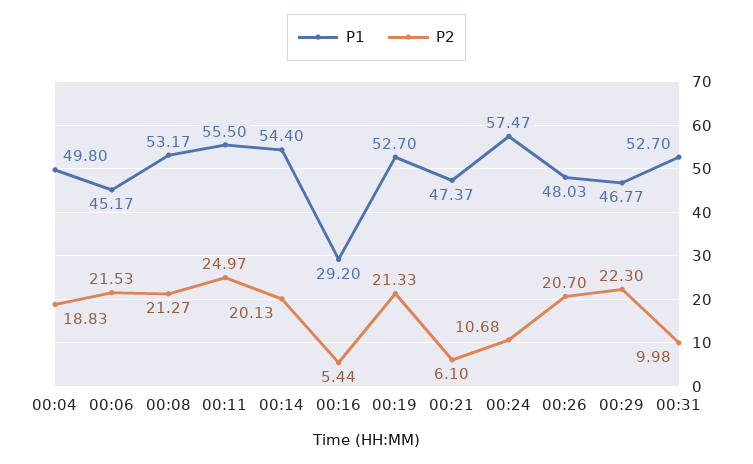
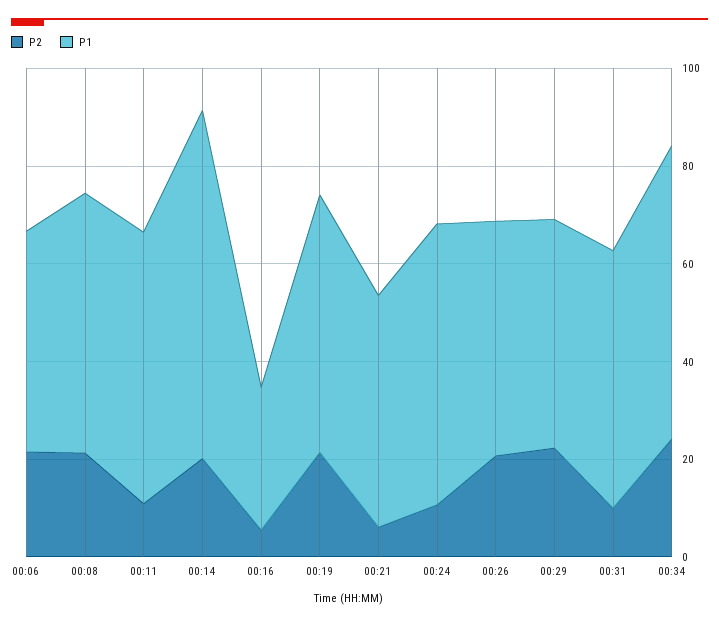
P1, 00:04: 49.8 -> none
P2, 00:04: 18.83 -> none
P2, 00:11: 24.97 -> 10
P1, 00:14: 54.4 -> 70
P2, 00:34: none -> 25
P1, 00:34: none -> 60

